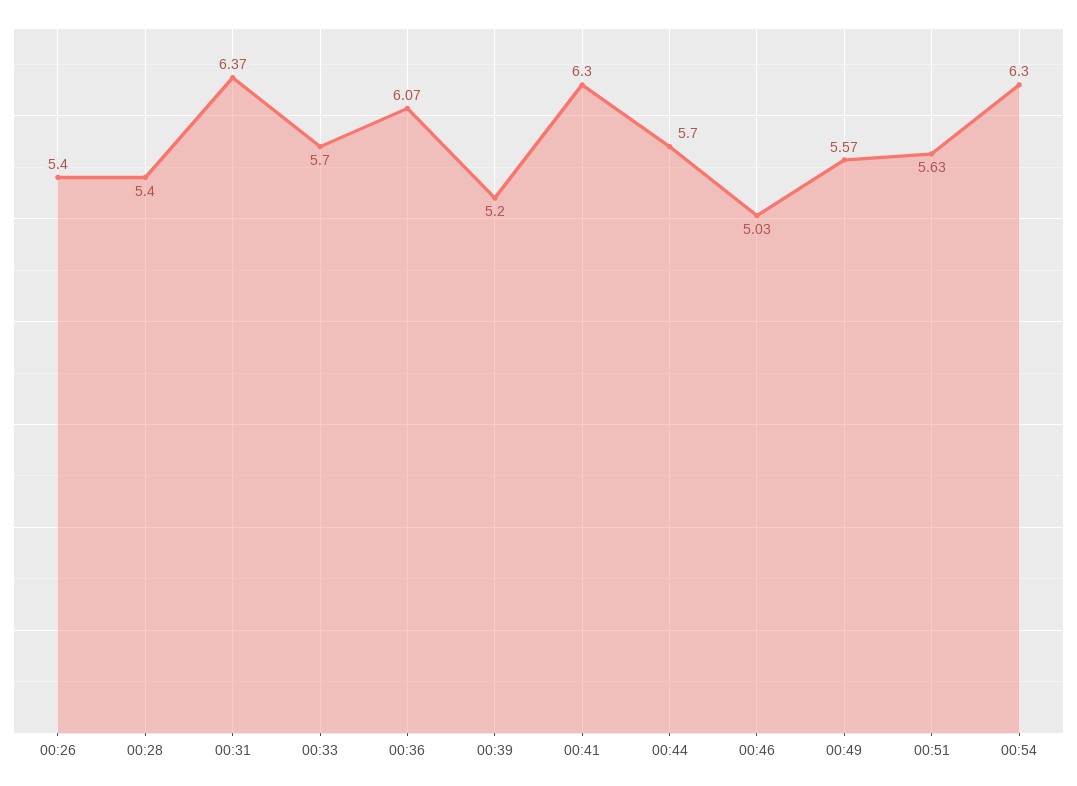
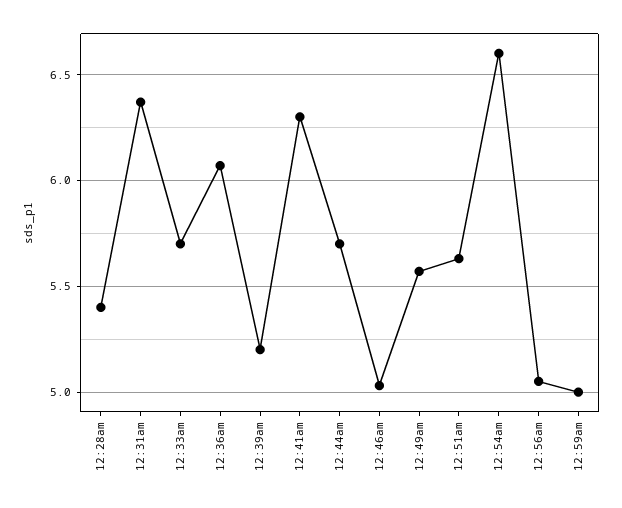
00:26: 5.4 -> none
00:54: 6.3 -> 6.6
12:56am: none -> 5.05
12:59am: none -> 5

